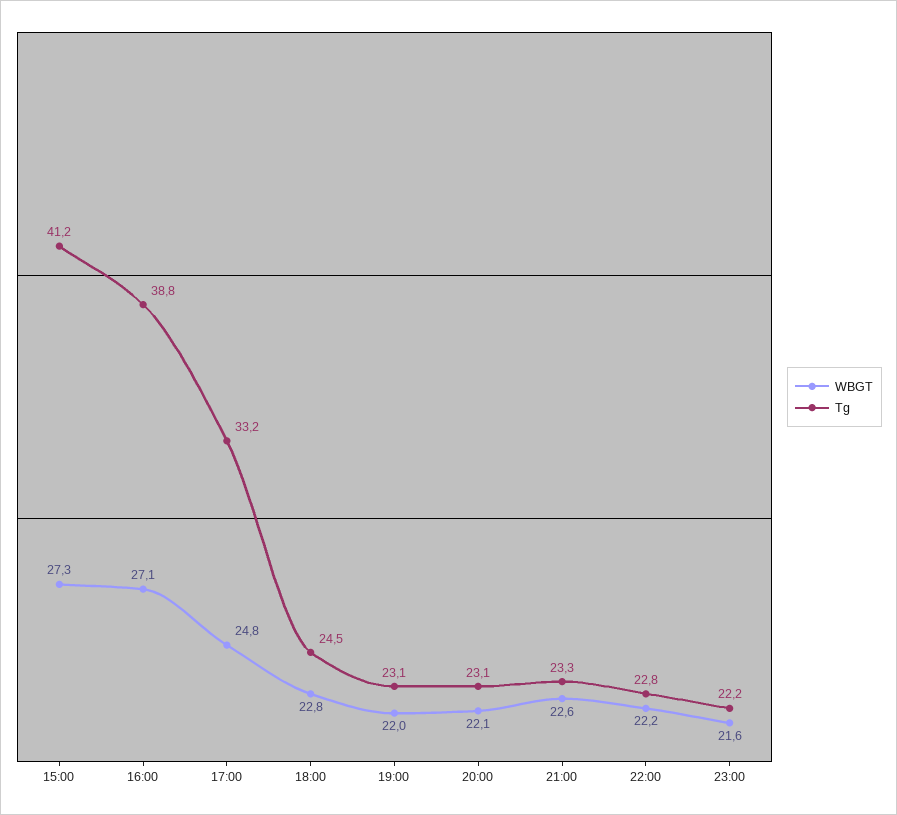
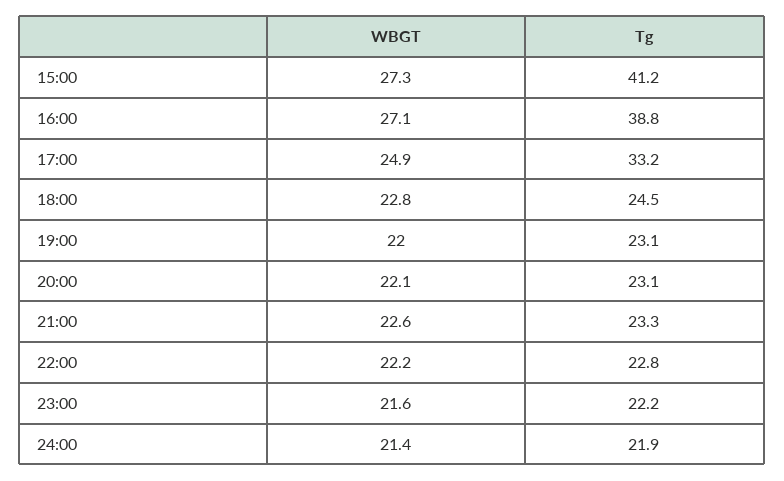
WBGT, 17:00: 24.8 -> 24.9
WBGT, 24:00: none -> 21.4
Tg, 24:00: none -> 21.9

